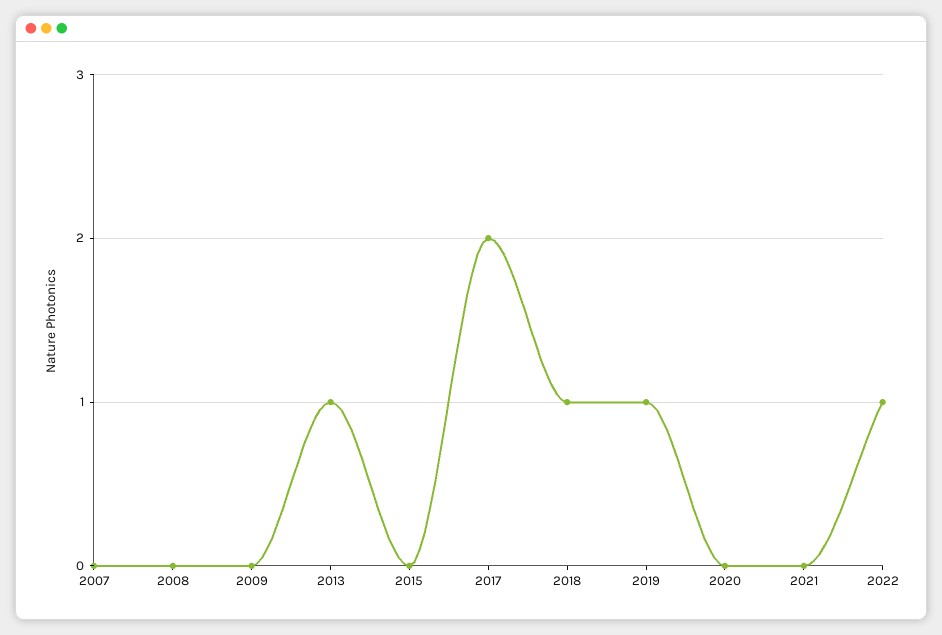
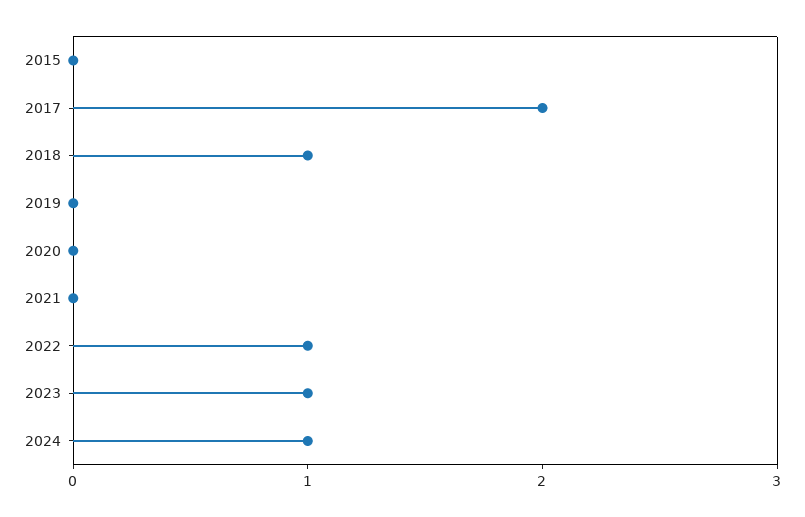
2007: 0 -> none
2008: 0 -> none
2009: 0 -> none
2013: 1 -> none
2019: 1 -> 0
2023: none -> 1
2024: none -> 1

